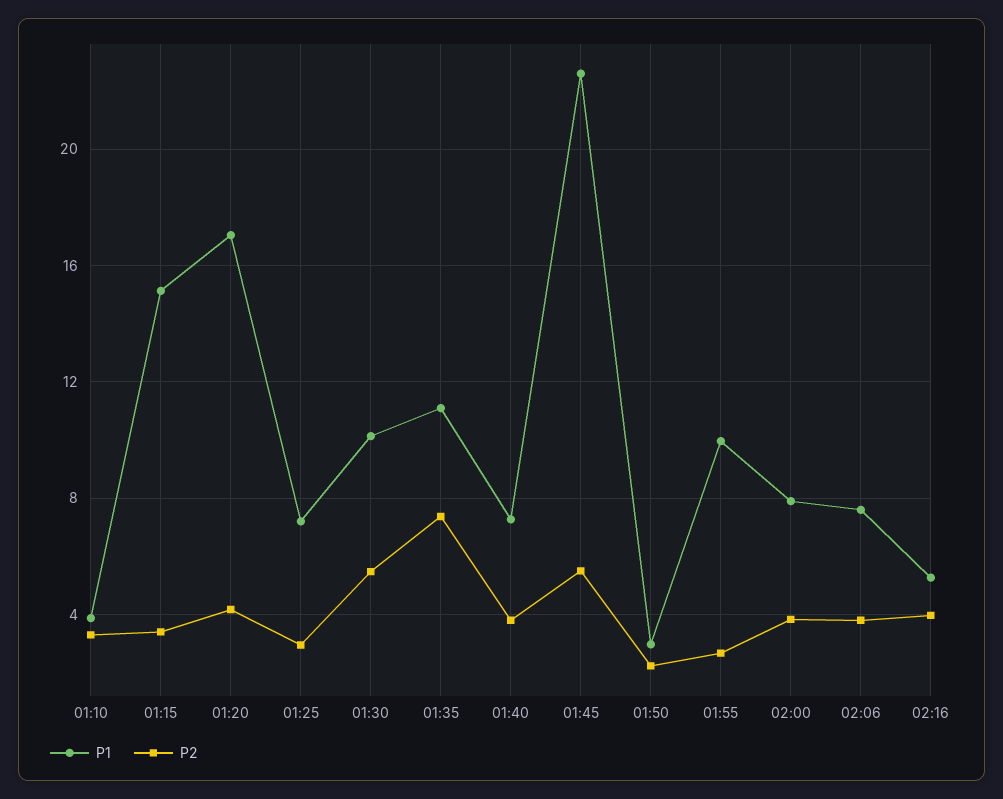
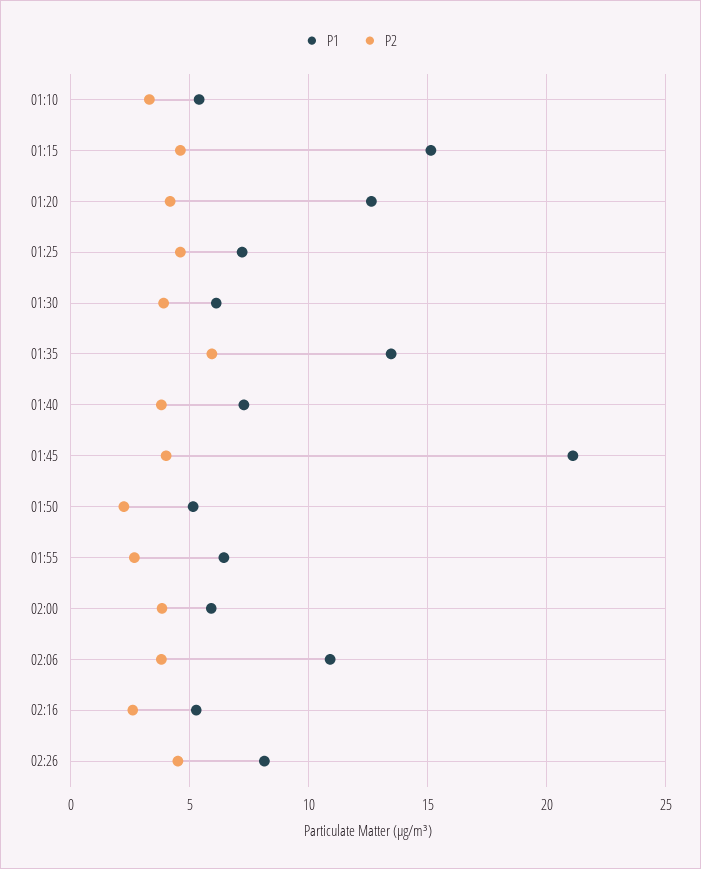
P1, 01:10: 4 -> 5.5
P2, 01:15: 3.5 -> 4.5
P1, 01:20: 17 -> 12.5
P2, 01:25: 3 -> 4.5
P1, 01:30: 10 -> 6
P2, 01:30: 5.5 -> 4
P1, 01:35: 11 -> 13.5
P2, 01:35: 7.5 -> 6
P1, 01:45: 22.5 -> 21
P2, 01:45: 5.5 -> 4
P1, 01:50: 3 -> 5
P1, 01:55: 10 -> 6.5
P1, 02:00: 8 -> 6
P1, 02:06: 7.5 -> 11
P2, 02:16: 4 -> 2.5
P1, 02:26: none -> 8
P2, 02:26: none -> 4.5

